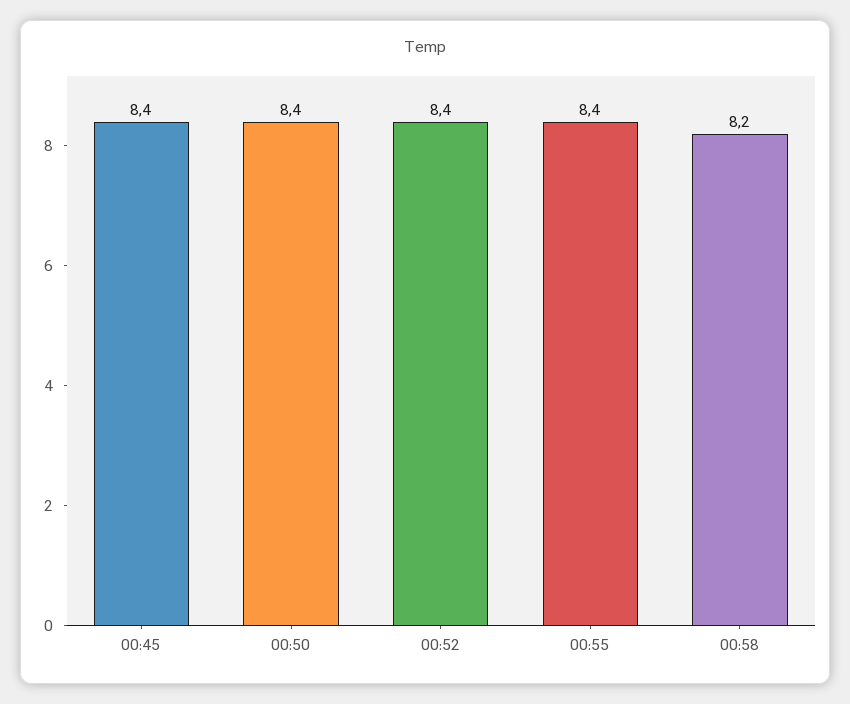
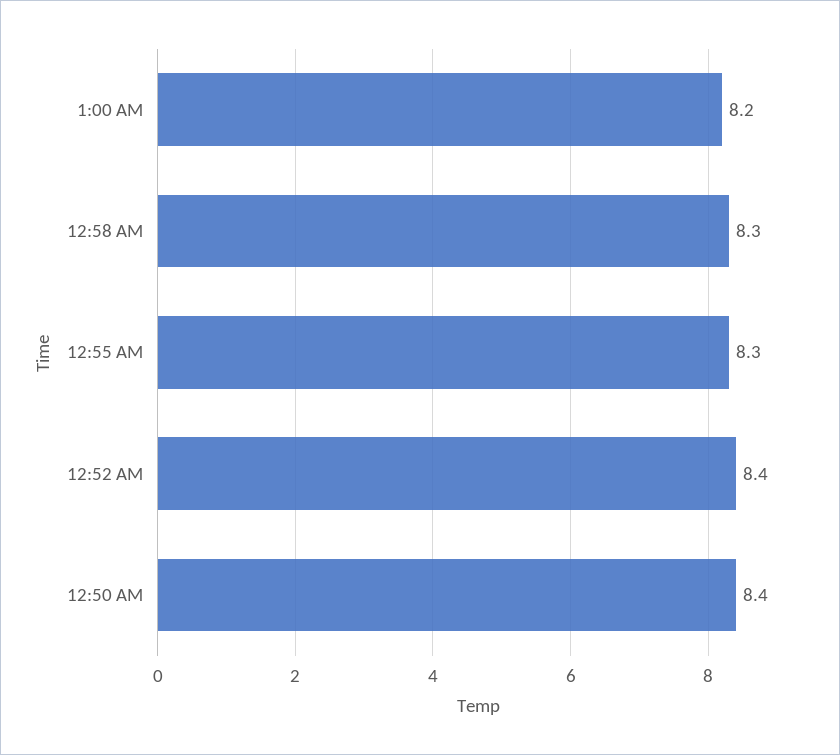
00:45: 8.4 -> none
00:55: 8.4 -> 8.3
00:58: 8.2 -> 8.3
1:00 AM: none -> 8.2

